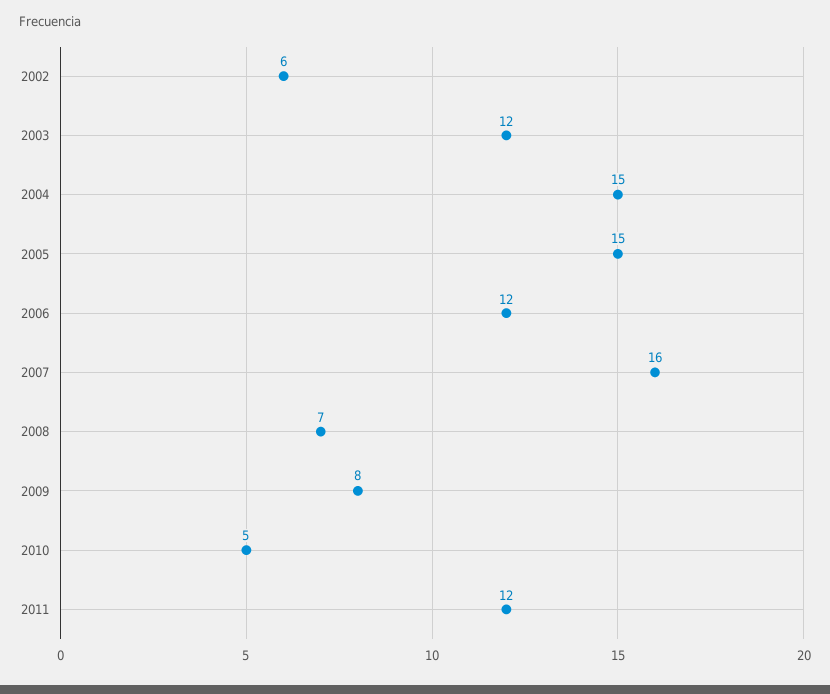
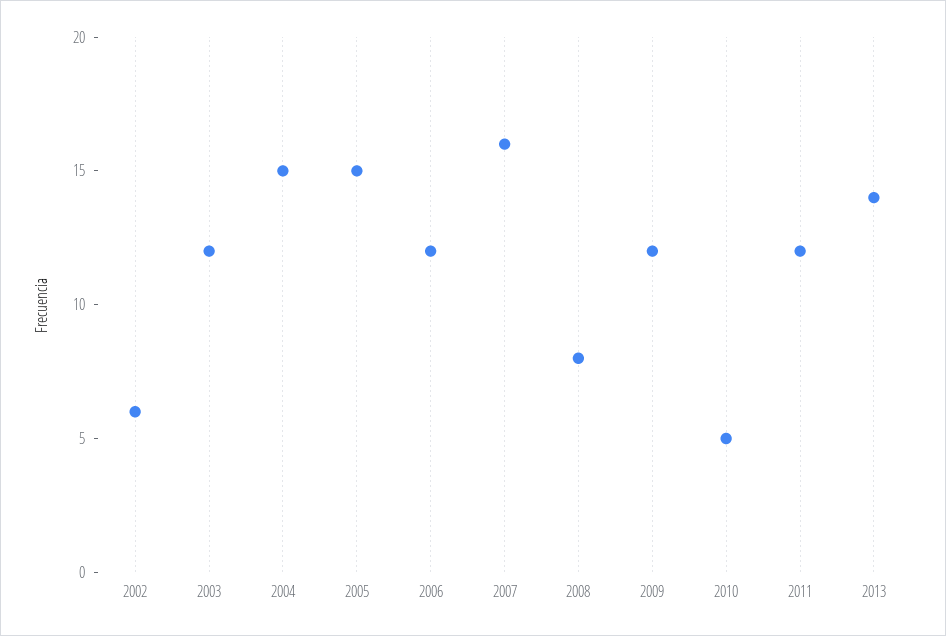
2008: 7 -> 8
2009: 8 -> 12
2013: none -> 14

